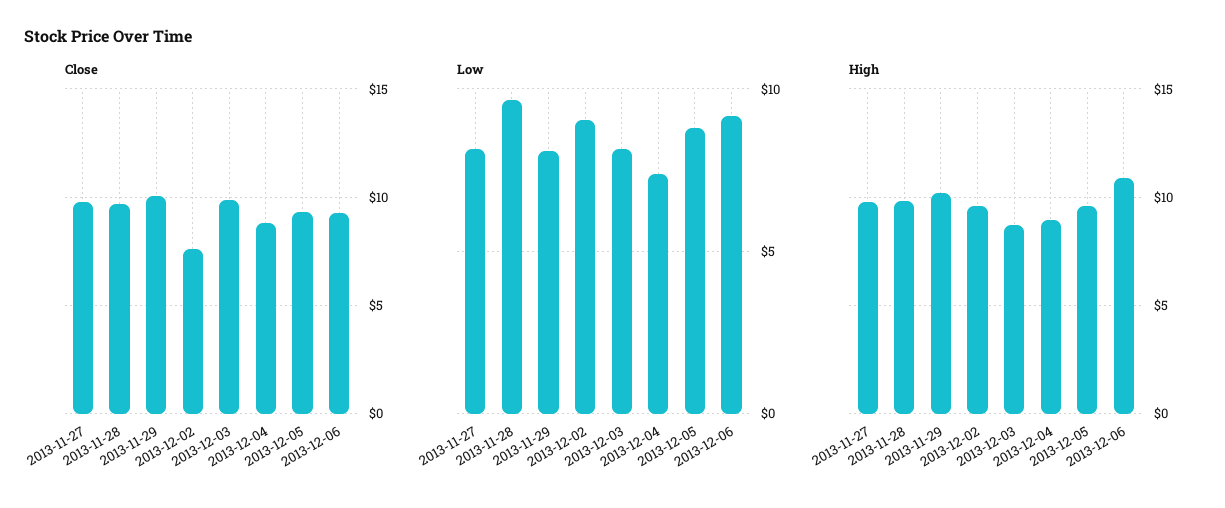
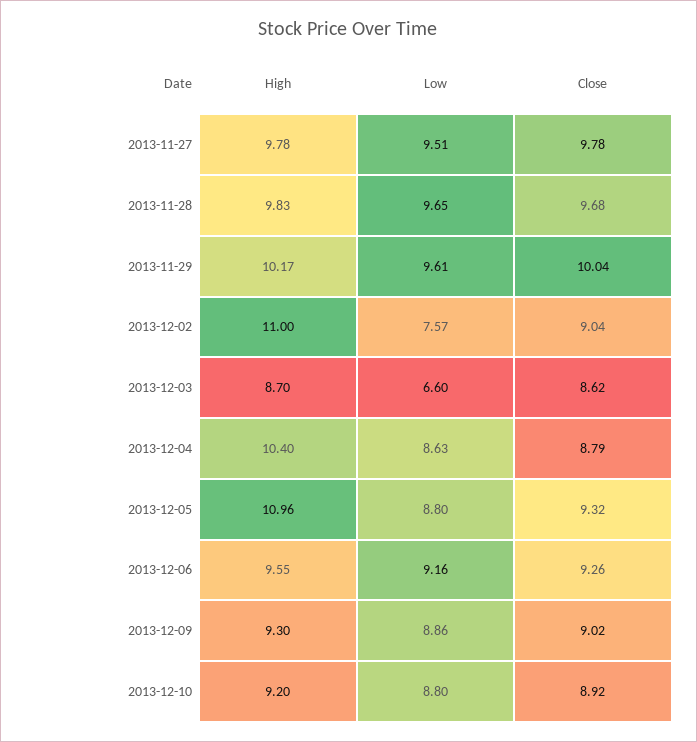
Close, 2013-12-02: 7.5 -> 9.04
Close, 2013-12-03: 10 -> 8.62
Low, 2013-11-27: 8 -> 9.51
Low, 2013-11-29: 8 -> 9.61
Low, 2013-12-02: 9 -> 7.57
Low, 2013-12-03: 8 -> 6.6
Low, 2013-12-04: 7.5 -> 8.63
High, 2013-12-02: 9.5 -> 11
High, 2013-12-04: 9 -> 10.4
High, 2013-12-05: 9.5 -> 10.96
High, 2013-12-06: 11 -> 9.55
High, 2013-12-09: none -> 9.3
Low, 2013-12-09: none -> 8.86
Close, 2013-12-09: none -> 9.02
High, 2013-12-10: none -> 9.2
Low, 2013-12-10: none -> 8.8
Close, 2013-12-10: none -> 8.92

